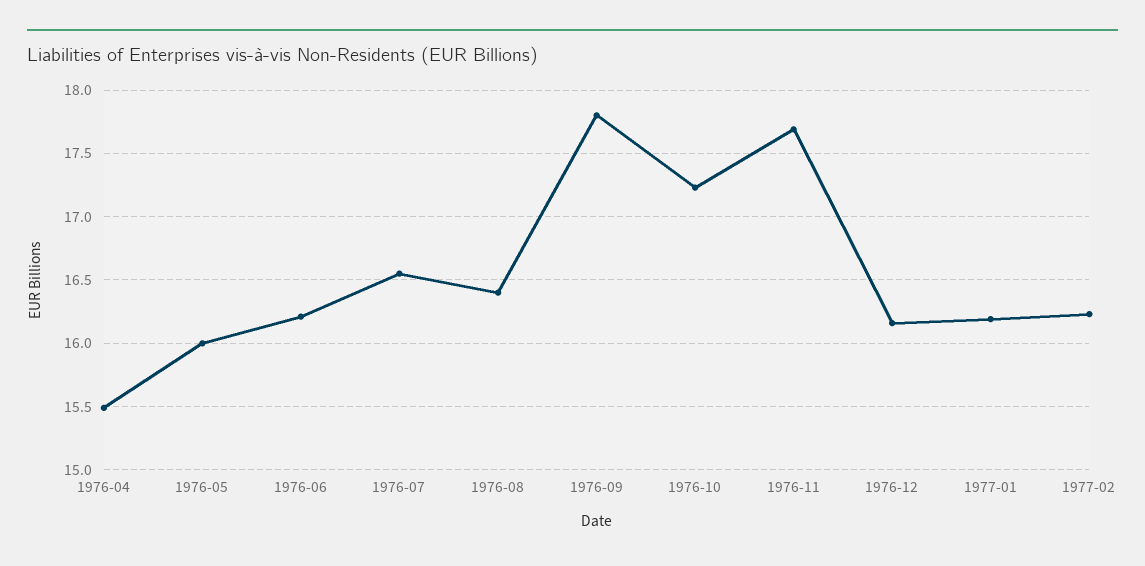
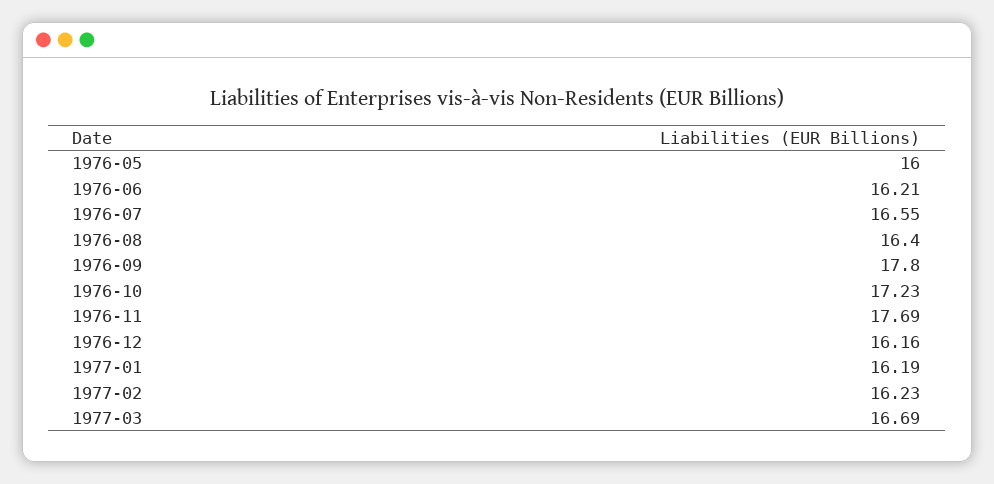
1976-04: 15.5 -> none
1977-03: none -> 16.69

